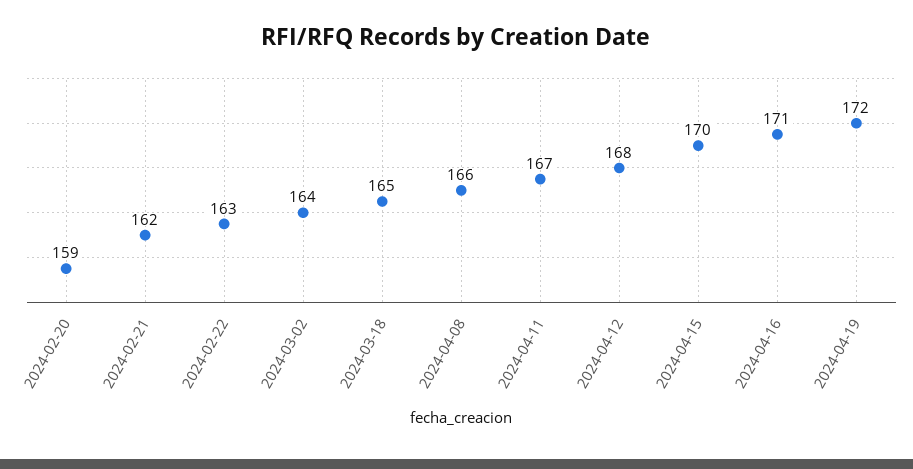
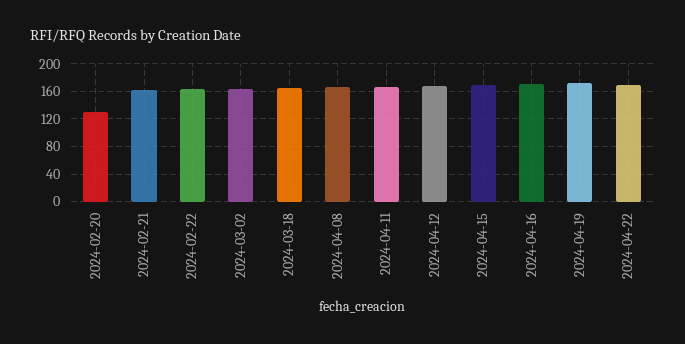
2024-02-20: 159 -> 130
2024-04-22: none -> 170

